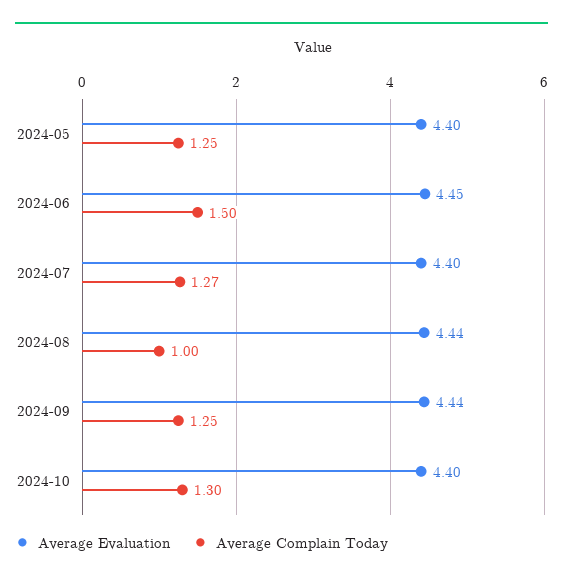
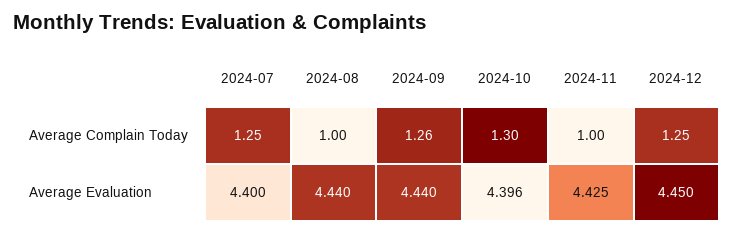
Average Evaluation, 2024-05: 4.4 -> none
Average Complain Today, 2024-05: 1.25 -> none
Average Evaluation, 2024-06: 4.45 -> none
Average Complain Today, 2024-06: 1.5 -> none
Average Complain Today, 2024-07: 1.27 -> 1.25
Average Complain Today, 2024-09: 1.25 -> 1.26
Average Evaluation, 2024-10: 4.4 -> 4.396
Average Complain Today, 2024-11: none -> 1
Average Complain Today, 2024-12: none -> 1.25
Average Evaluation, 2024-11: none -> 4.425
Average Evaluation, 2024-12: none -> 4.45

